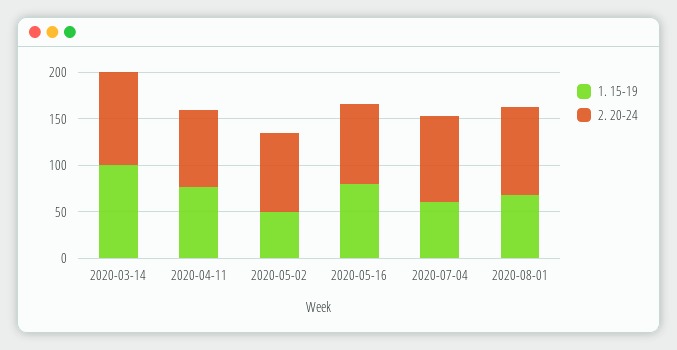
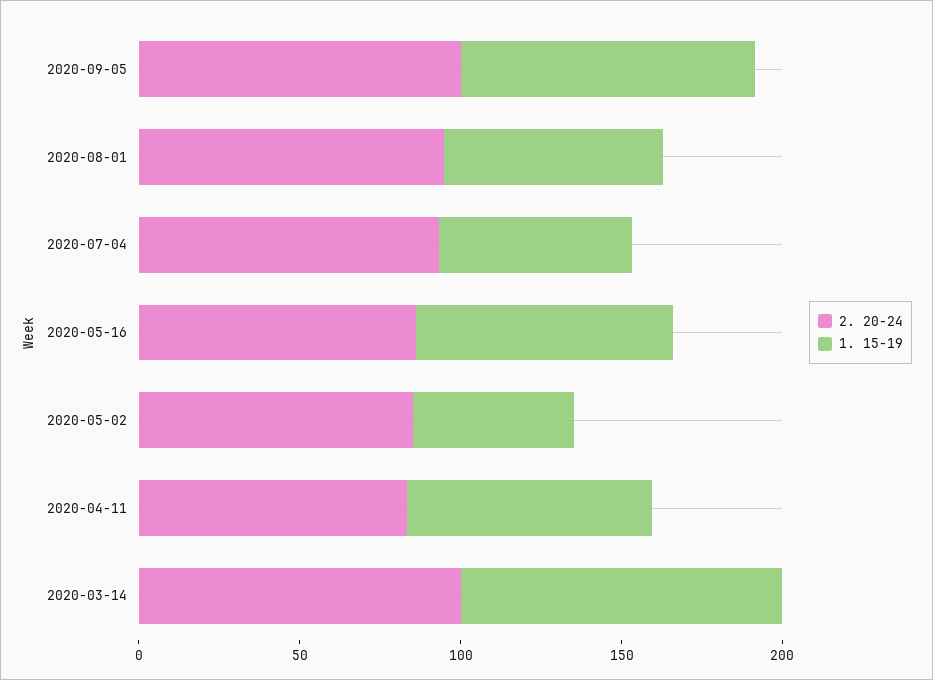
2. 20-24, 2020-09-05: none -> 100
1. 15-19, 2020-09-05: none -> 90

